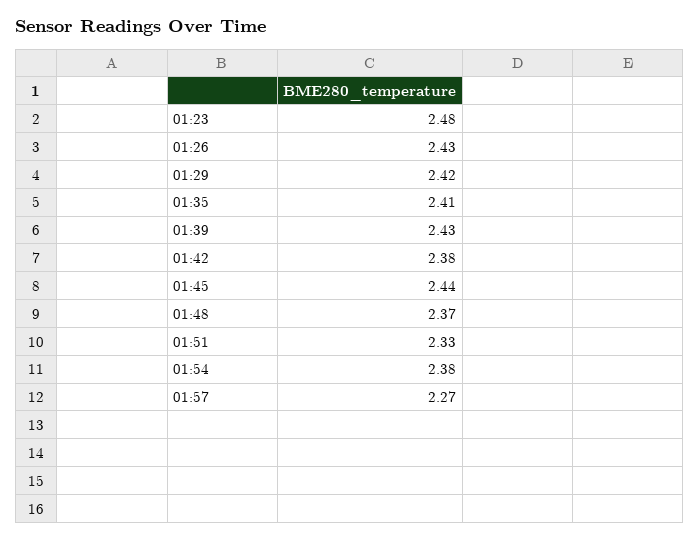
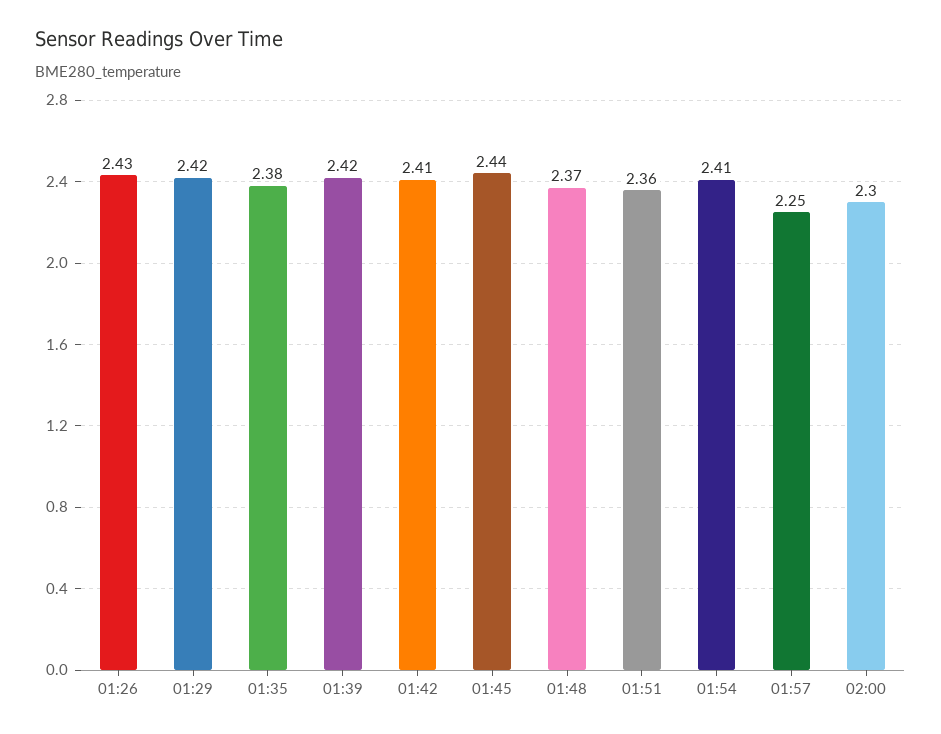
01:23: 2.48 -> none
01:35: 2.41 -> 2.38
01:39: 2.43 -> 2.42
01:42: 2.38 -> 2.41
01:51: 2.33 -> 2.36
01:54: 2.38 -> 2.41
01:57: 2.27 -> 2.25
02:00: none -> 2.3

